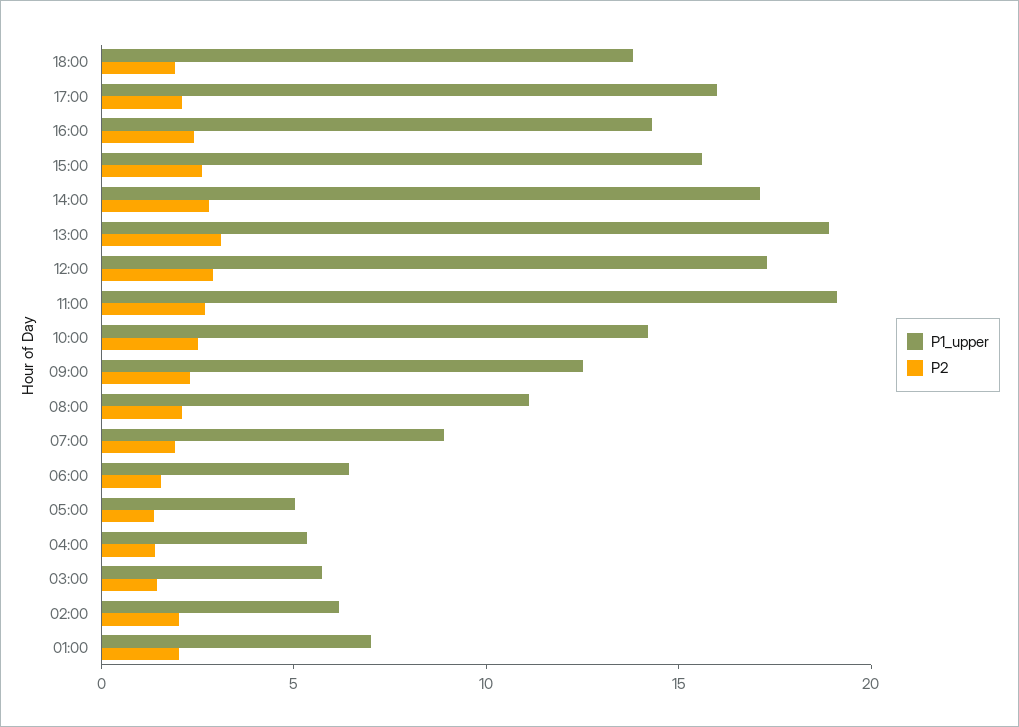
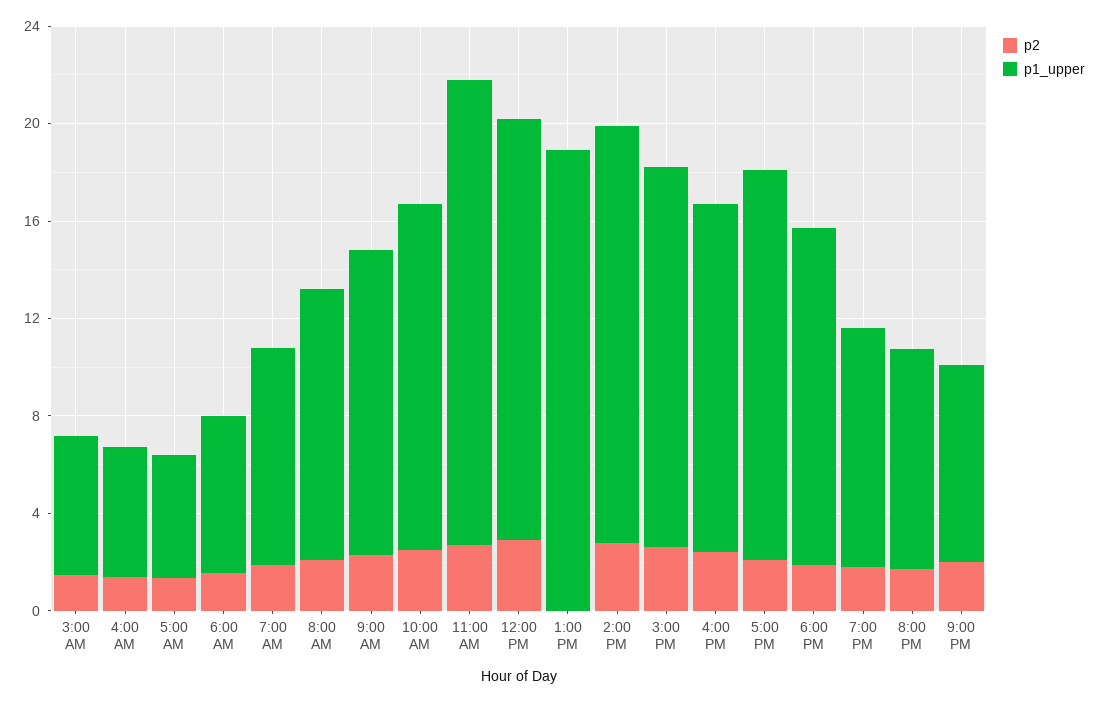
P2, 13:00: 3 -> 0
P1_upper, 02:00: 6 -> none
P2, 02:00: 2 -> none
P1_upper, 01:00: 7 -> none
P2, 01:00: 2 -> none
P2, 7:00 PM: none -> 2
P1_upper, 7:00 PM: none -> 10
P2, 8:00 PM: none -> 2
P1_upper, 8:00 PM: none -> 9
P2, 9:00 PM: none -> 2
P1_upper, 9:00 PM: none -> 8

